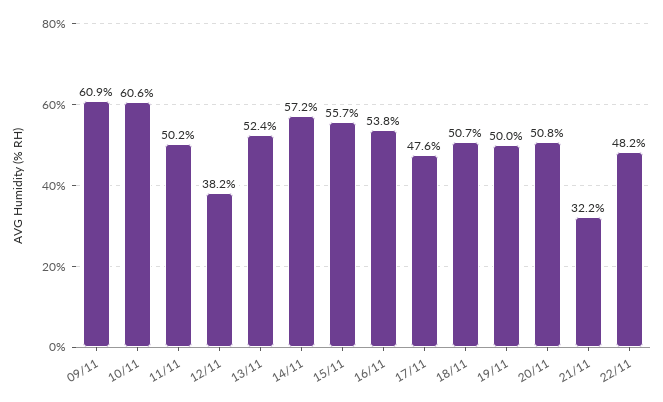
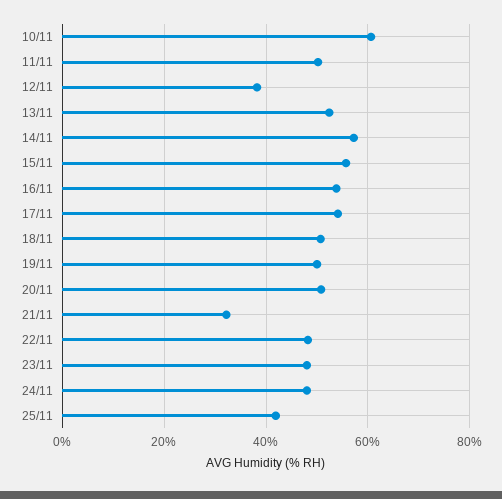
09/11: 60.9 -> none
17/11: 47.6 -> 54
23/11: none -> 48
24/11: none -> 48
25/11: none -> 42

